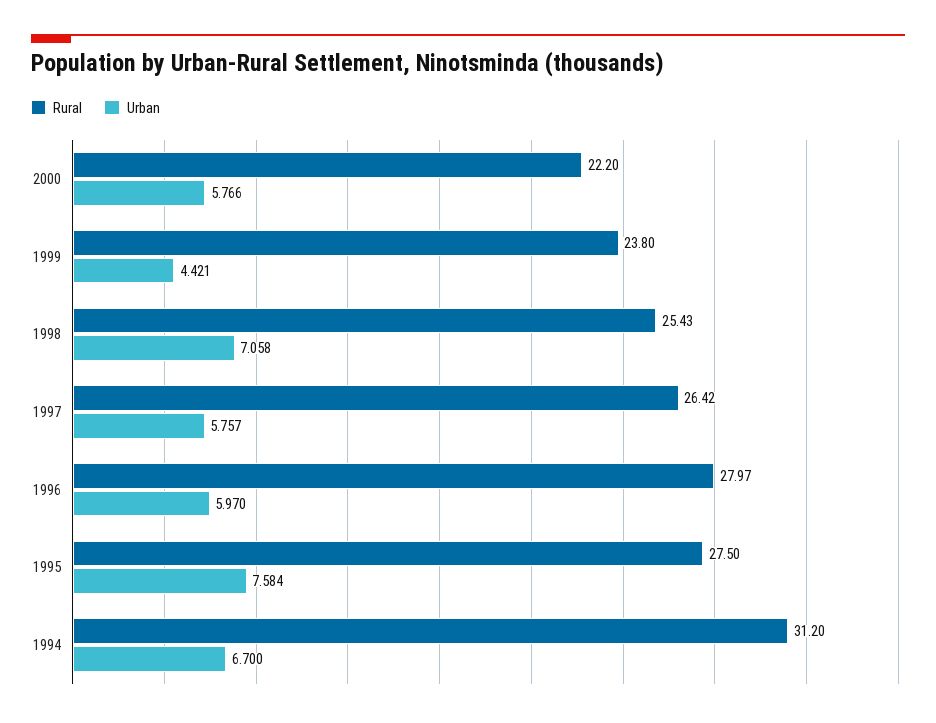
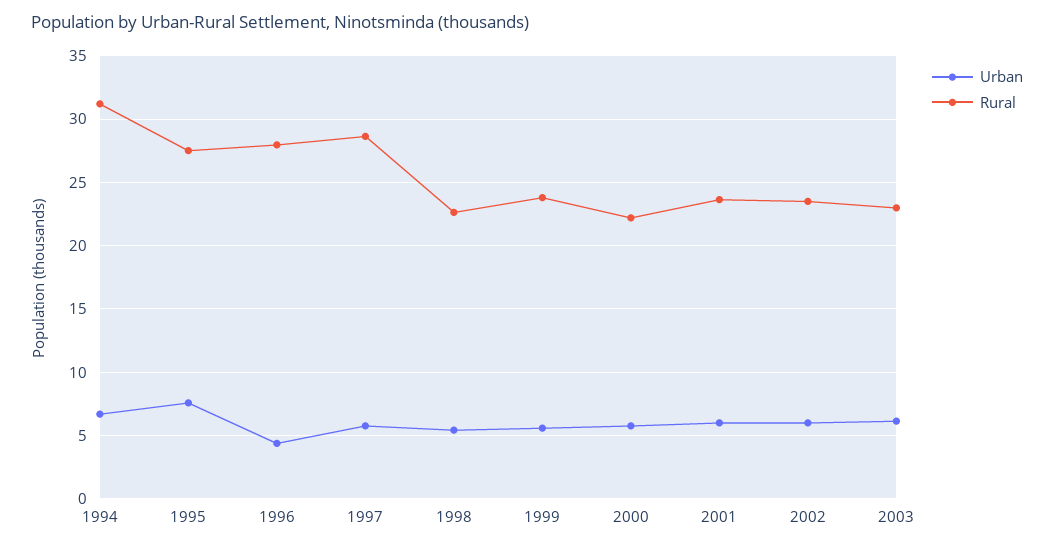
Urban, 1999: 4.421 -> 5.5
Rural, 1998: 25.43 -> 22.5
Urban, 1998: 7.058 -> 5.5
Rural, 1997: 26.42 -> 28.5
Urban, 1996: 5.97 -> 4.5
Urban, 2001: none -> 6
Rural, 2001: none -> 23.5
Urban, 2002: none -> 6
Rural, 2002: none -> 23.5
Urban, 2003: none -> 6
Rural, 2003: none -> 23

